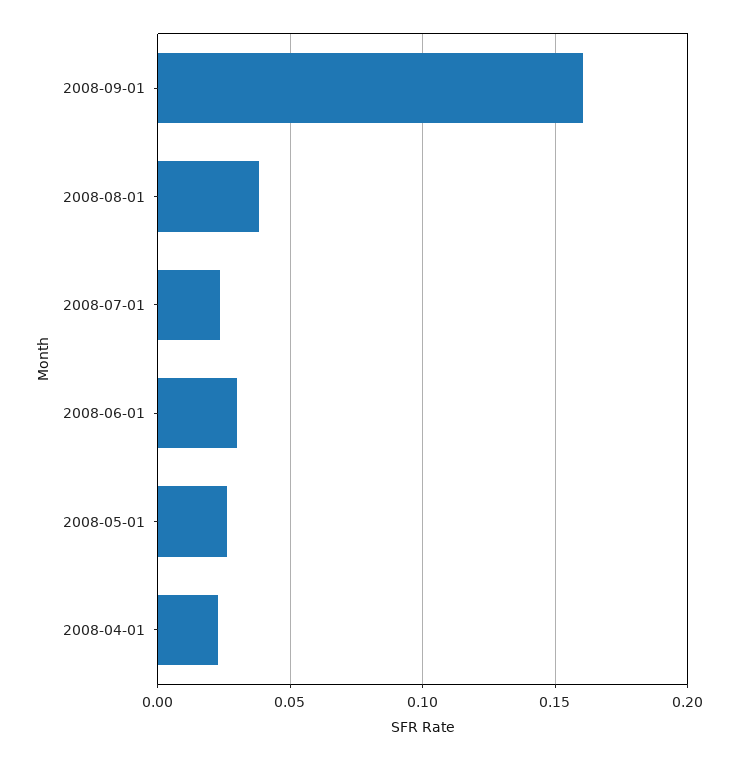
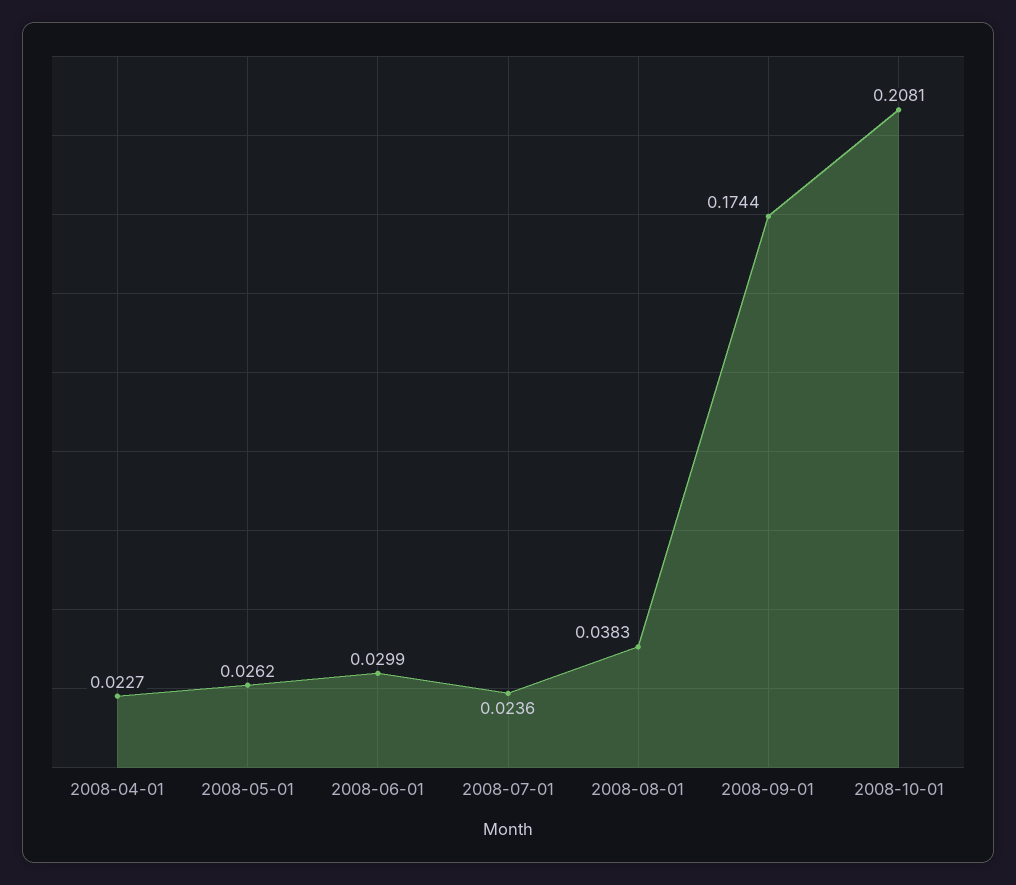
2008-09-01: 0.16 -> 0.1744
2008-10-01: none -> 0.2081

